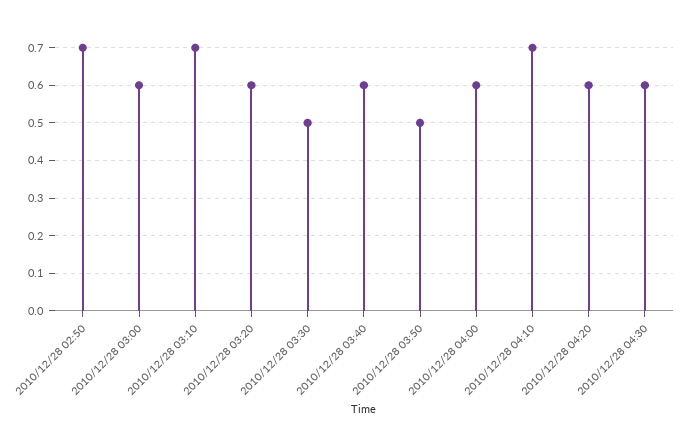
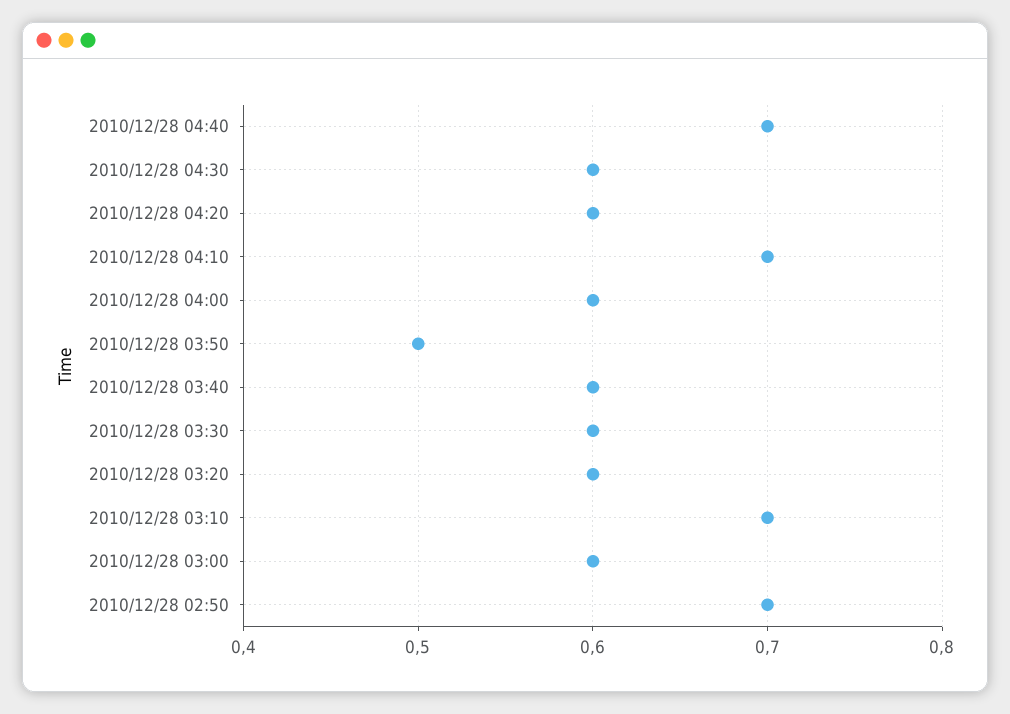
2010/12/28 03:30: 0.5 -> 0.6
2010/12/28 04:40: none -> 0.7

